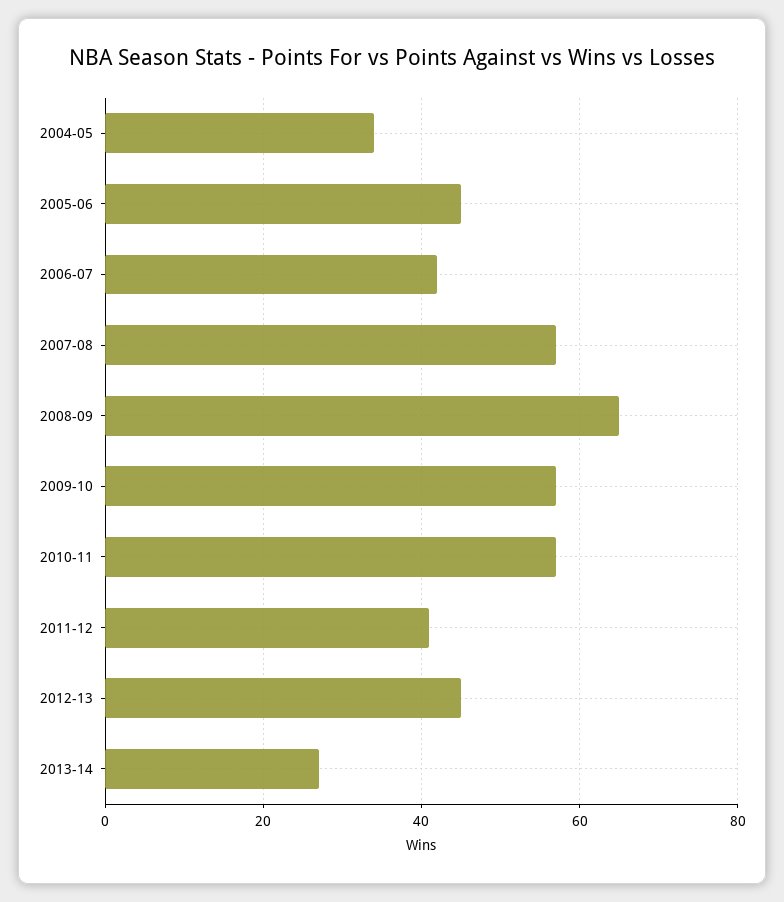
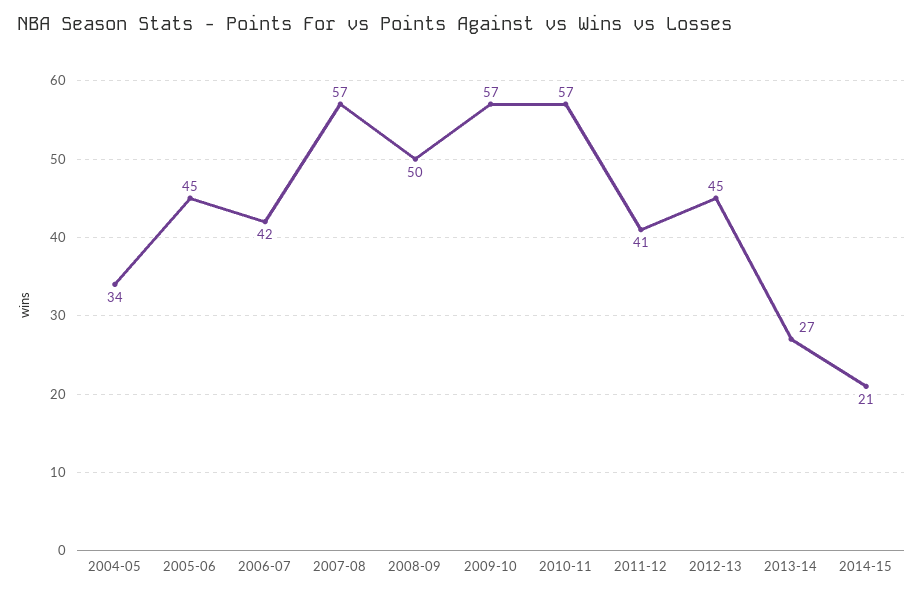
2008-09: 65 -> 50
2014-15: none -> 21

